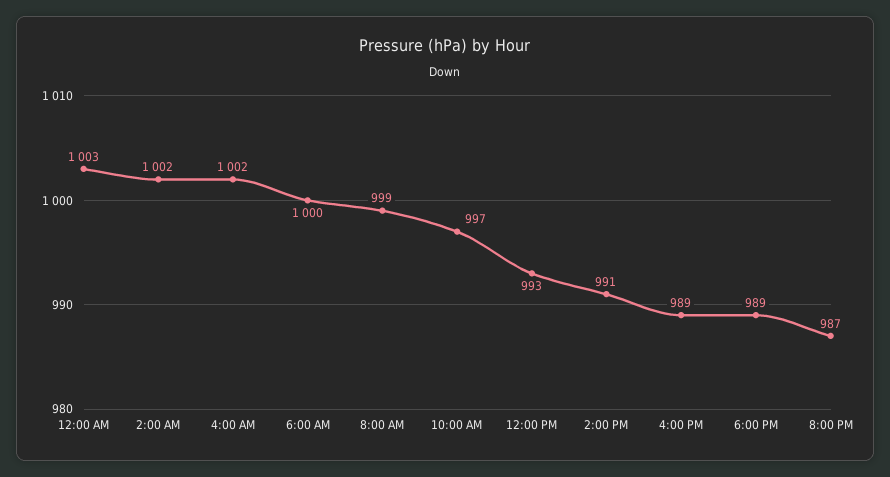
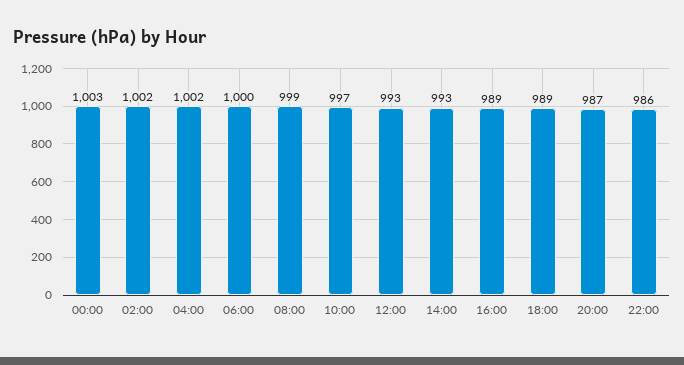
2:00 PM: 991 -> 993
22:00: none -> 986

